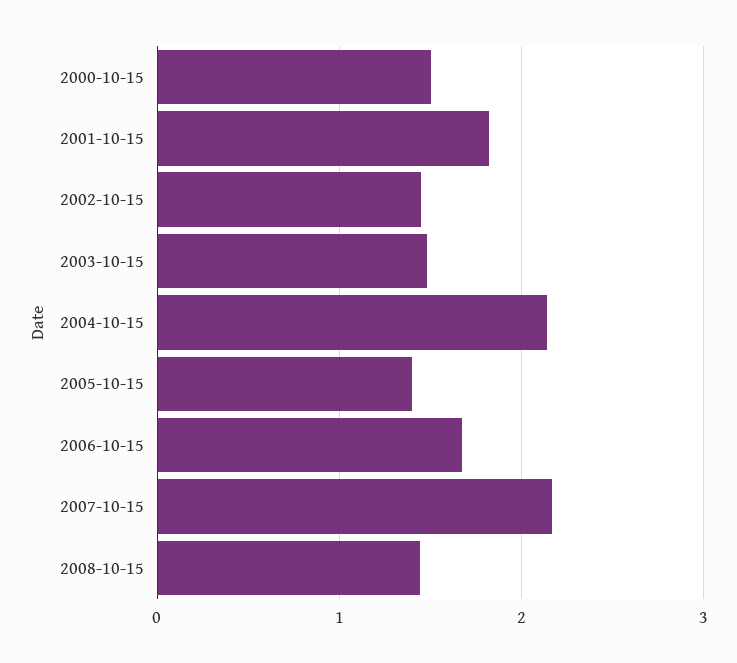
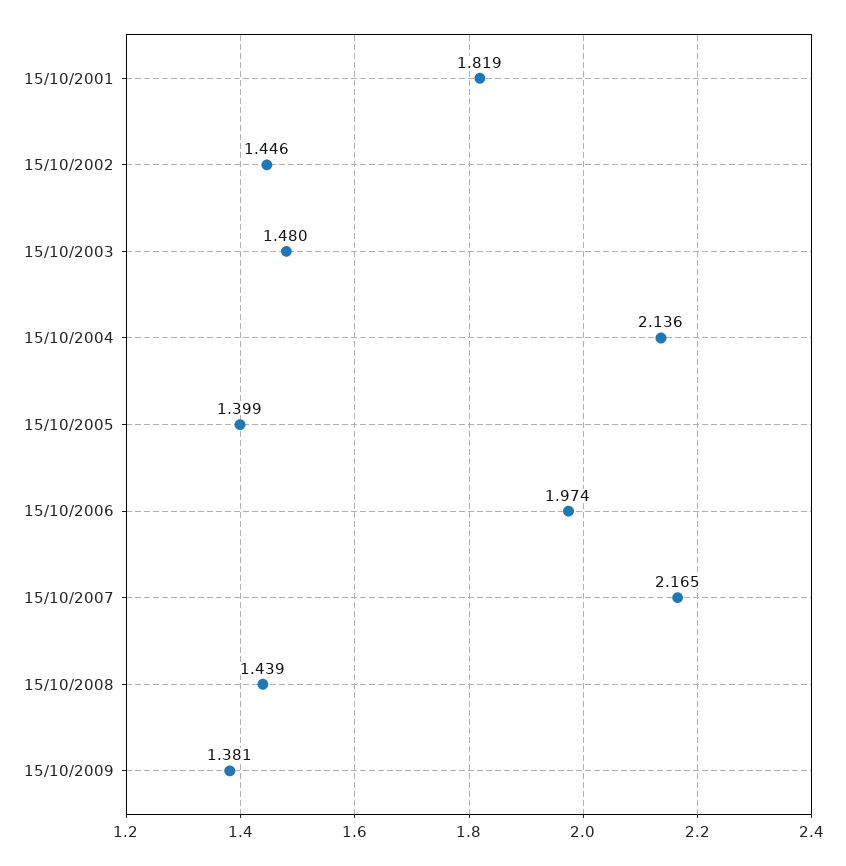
2000-10-15: 1.5 -> none
2006-10-15: 1.7 -> 1.974
15/10/2009: none -> 1.381

